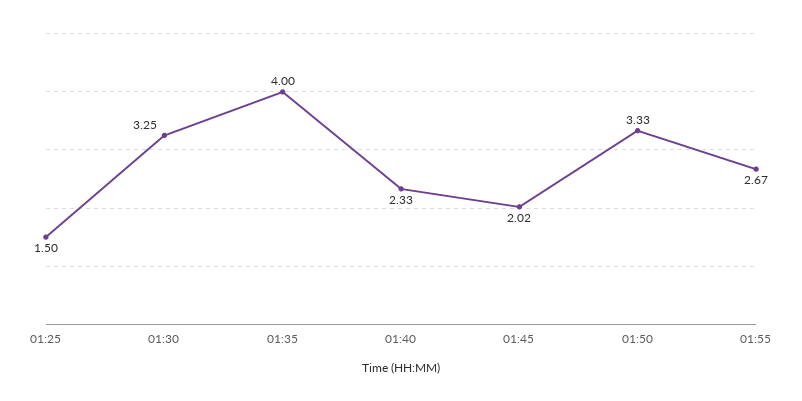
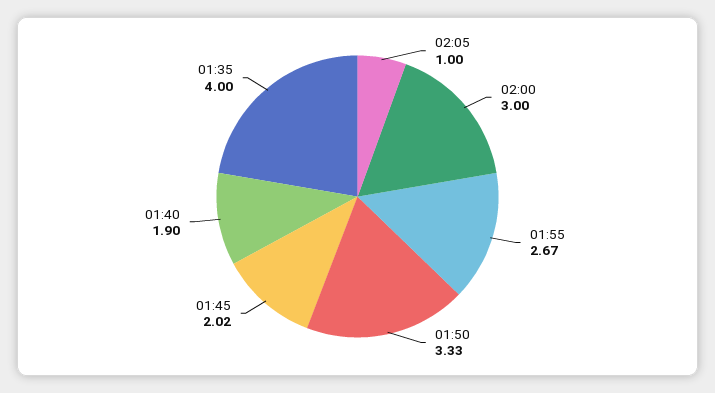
01:25: 1.5 -> none
01:30: 3.25 -> none
01:40: 2.33 -> 1.9
02:05: none -> 1
02:00: none -> 3

